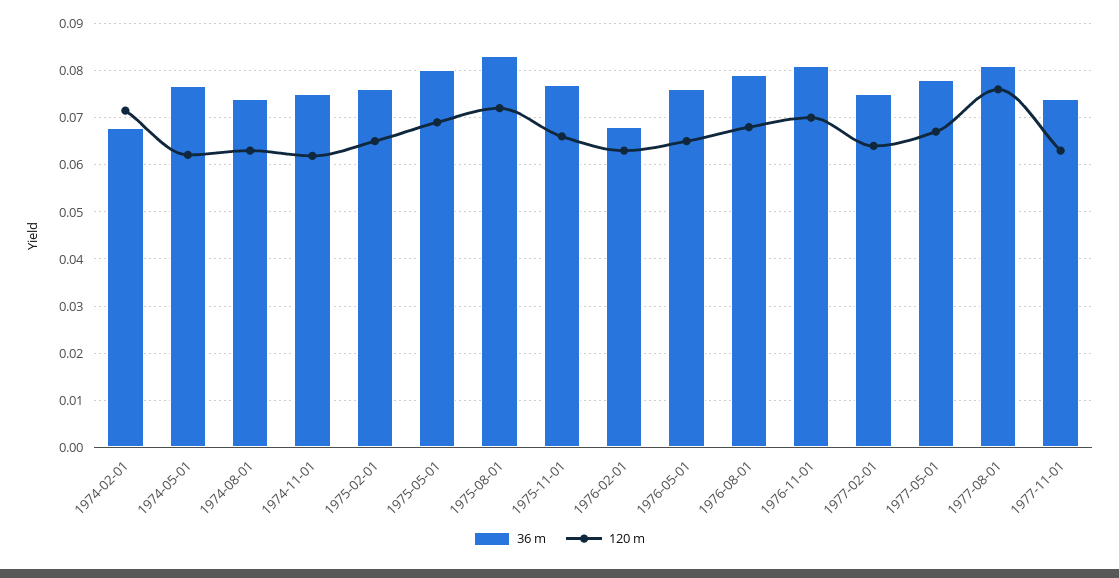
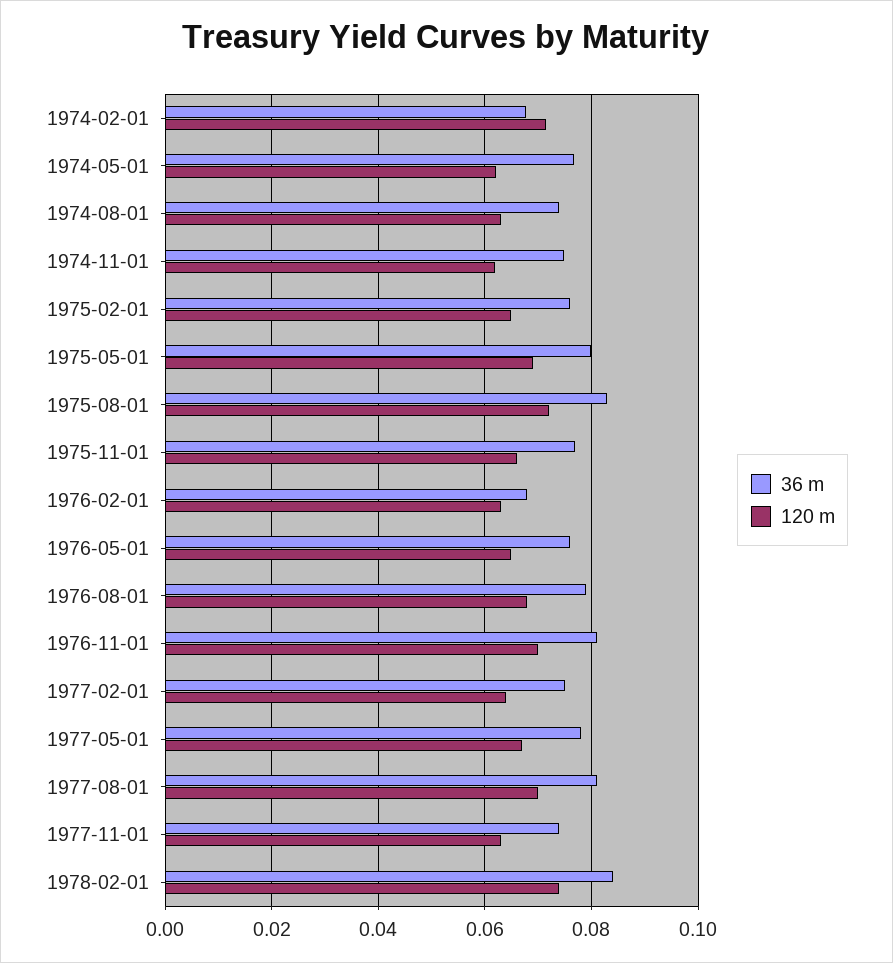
120 m, 1977-08-01: 0.076 -> 0.07
36 m, 1978-02-01: none -> 0.084
120 m, 1978-02-01: none -> 0.074

